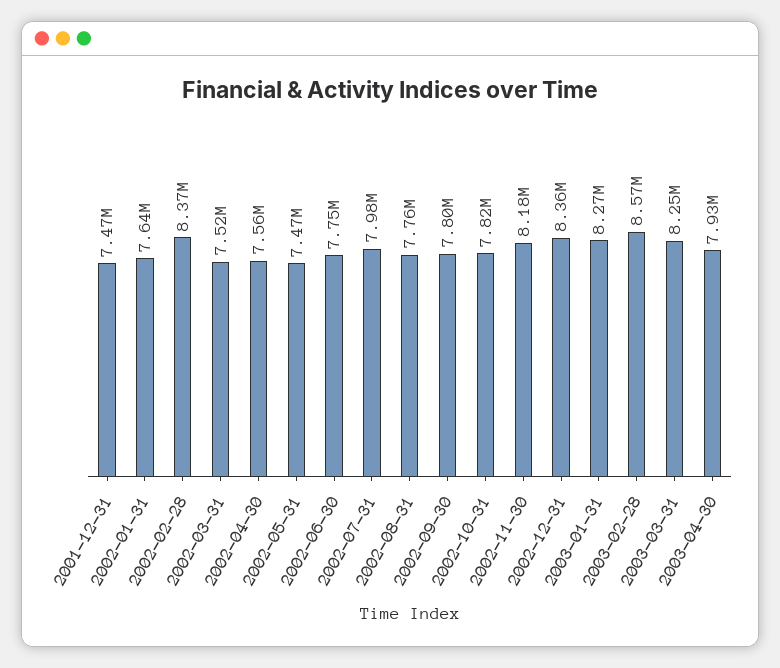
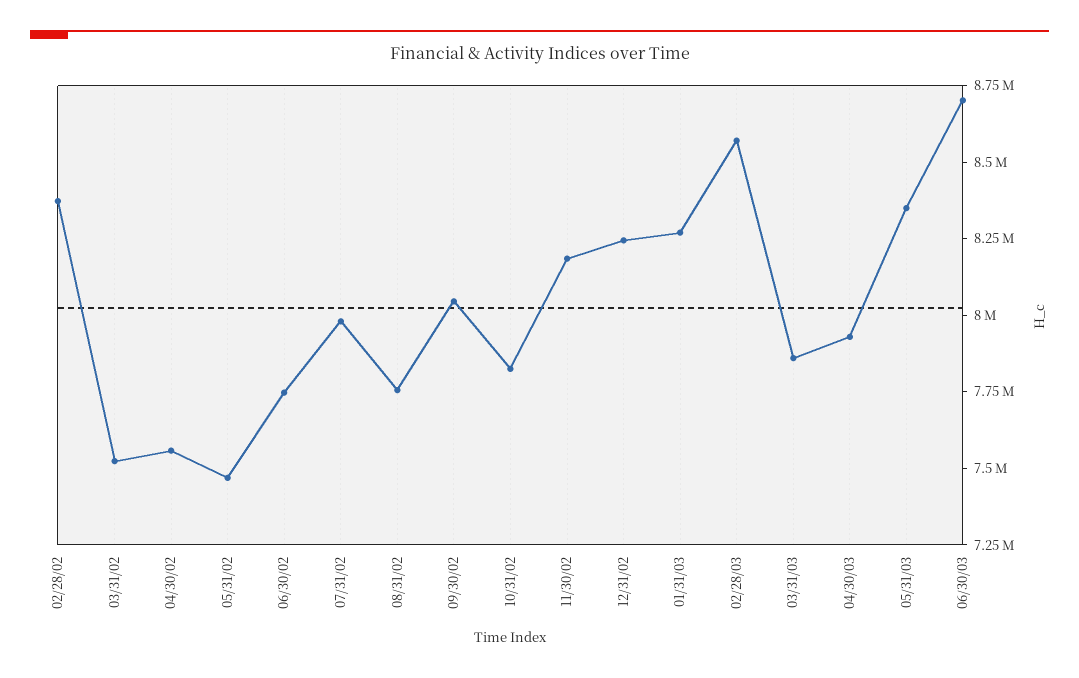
2001-12-31: 7470000 -> none
2002-01-31: 7640000 -> none
2002-09-30: 7800000 -> 8050000
2002-12-31: 8360000 -> 8250000
2003-03-31: 8250000 -> 7850000
05/31/03: none -> 8350000
06/30/03: none -> 8700000

